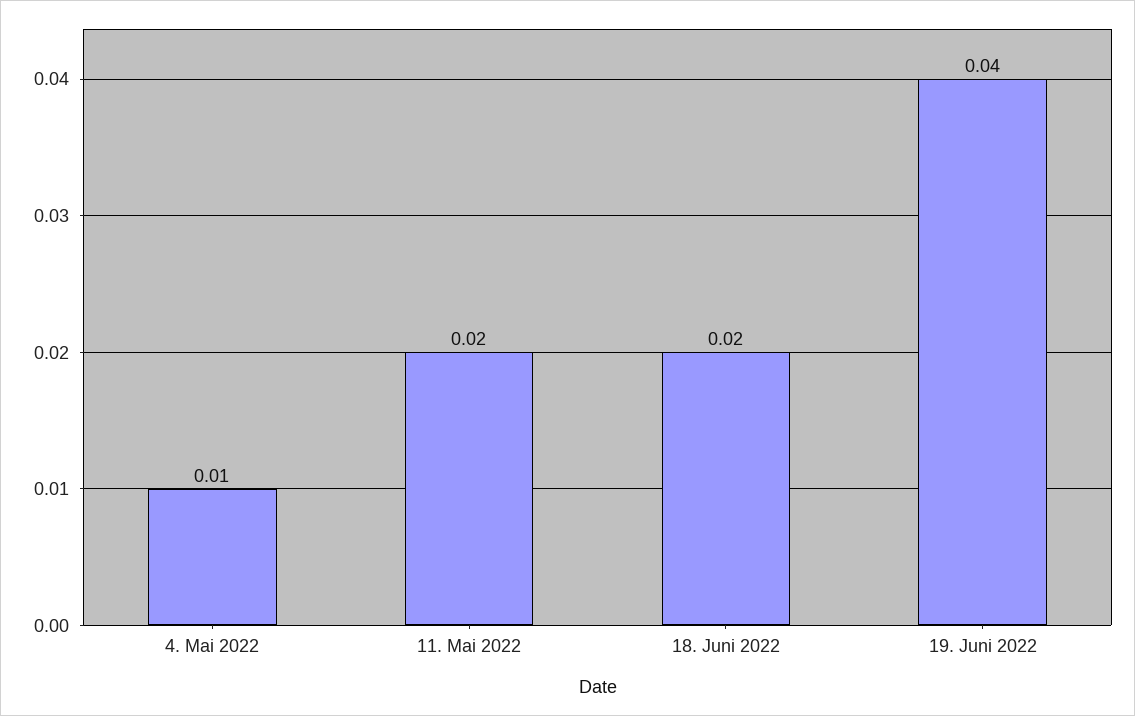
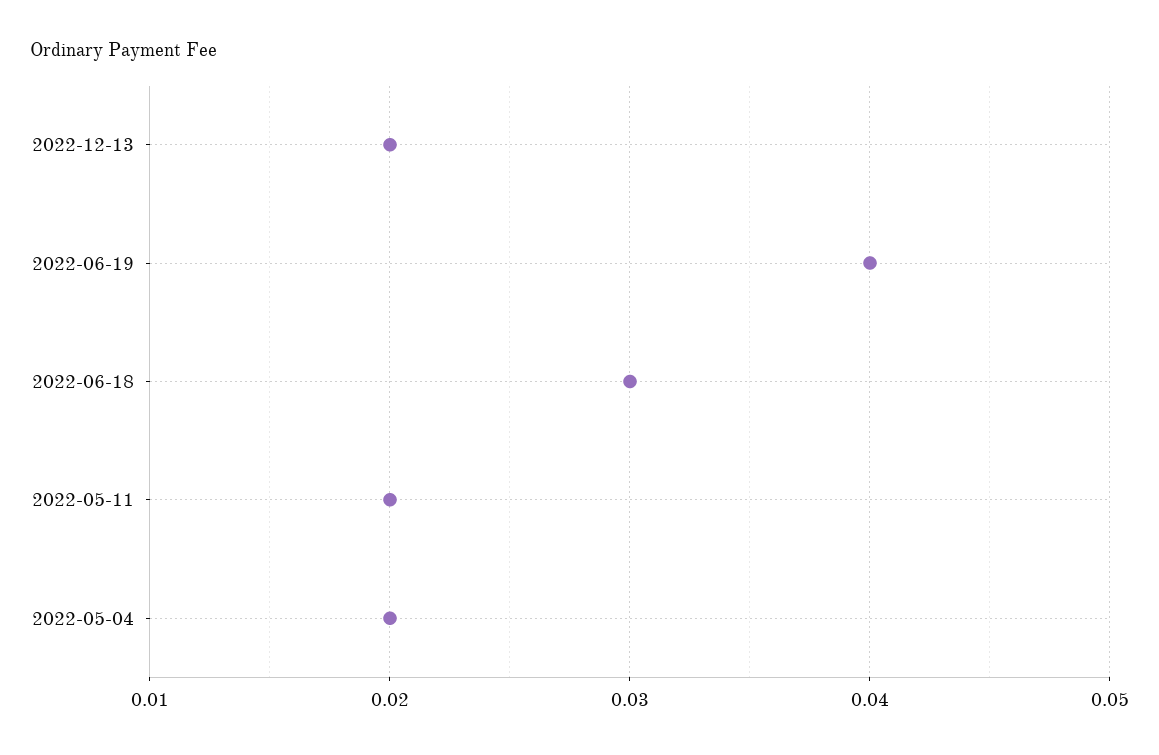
4. Mai 2022: 0.01 -> 0.02
18. Juni 2022: 0.02 -> 0.03
2022-12-13: none -> 0.02

